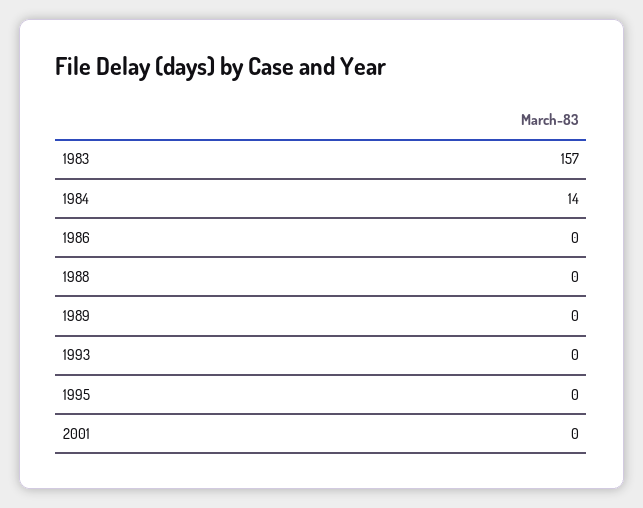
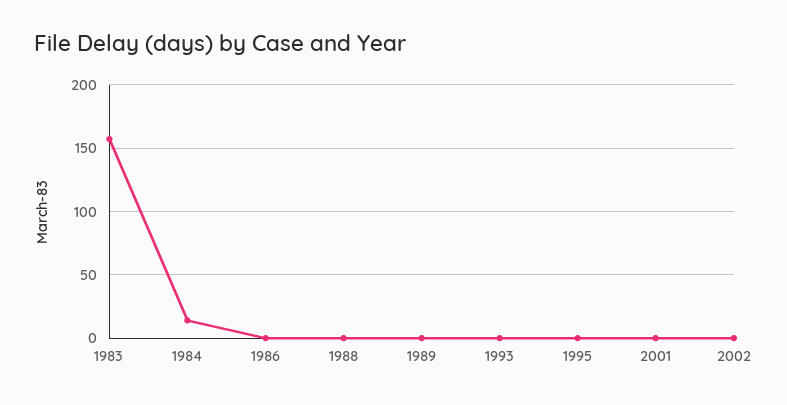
2002: none -> 0

